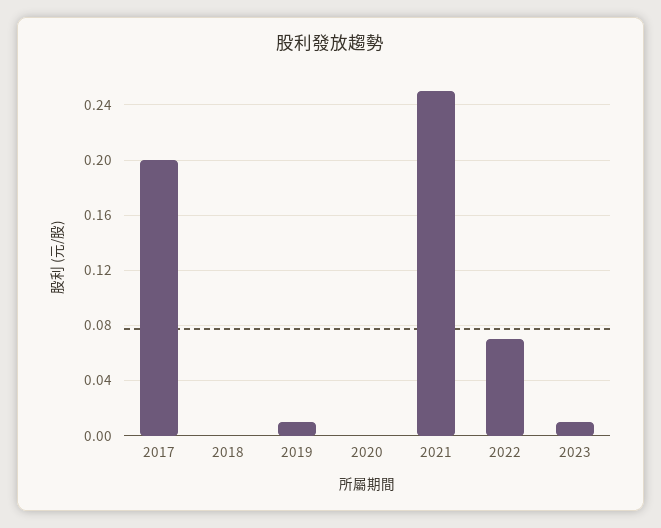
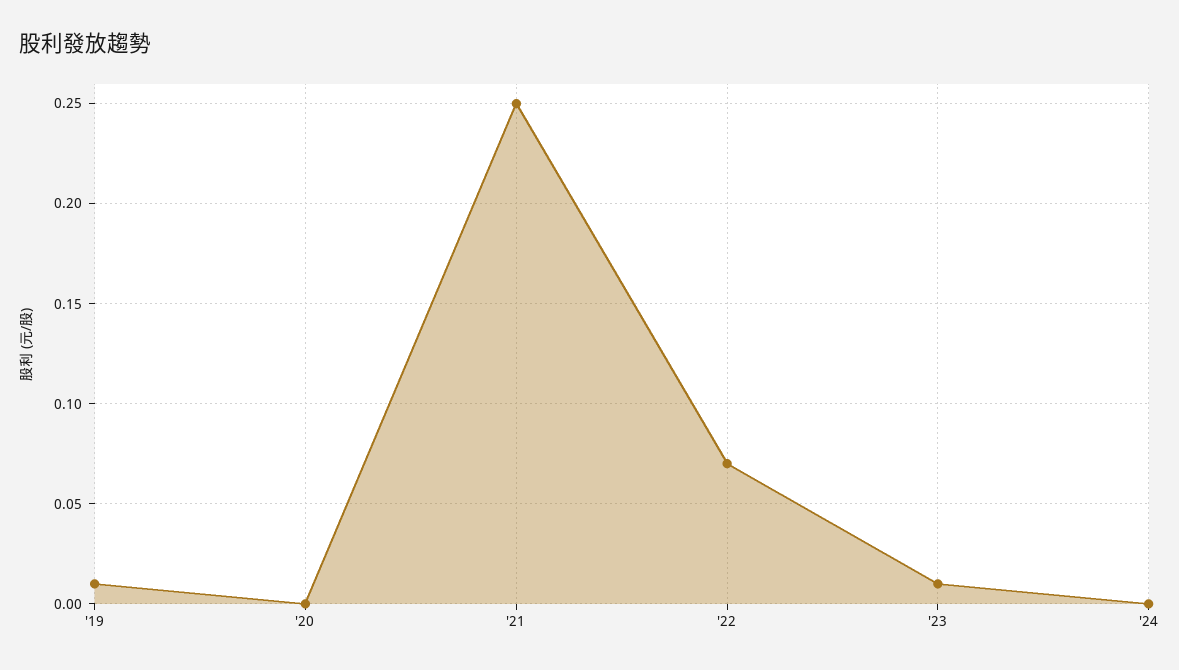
2017: 0.2 -> none
2018: 0 -> none
'24: none -> 0

